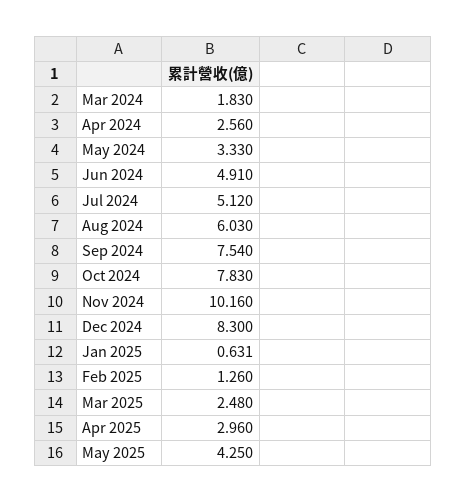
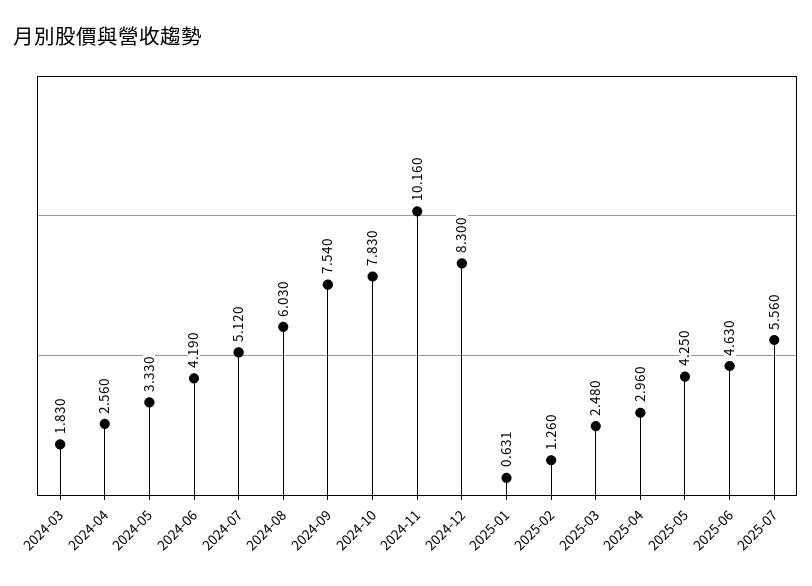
Jun 2024: 4.91 -> 4.19
2025-06: none -> 4.63
2025-07: none -> 5.56

